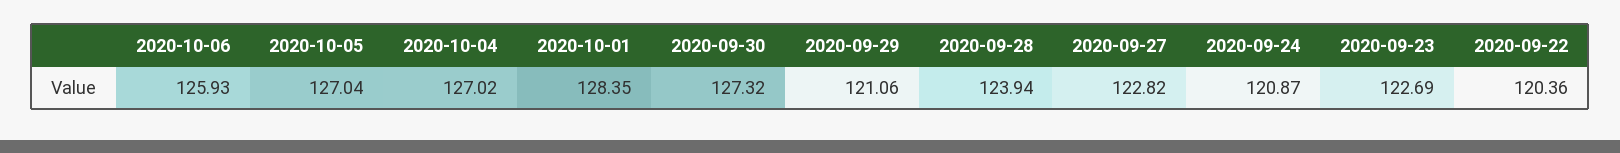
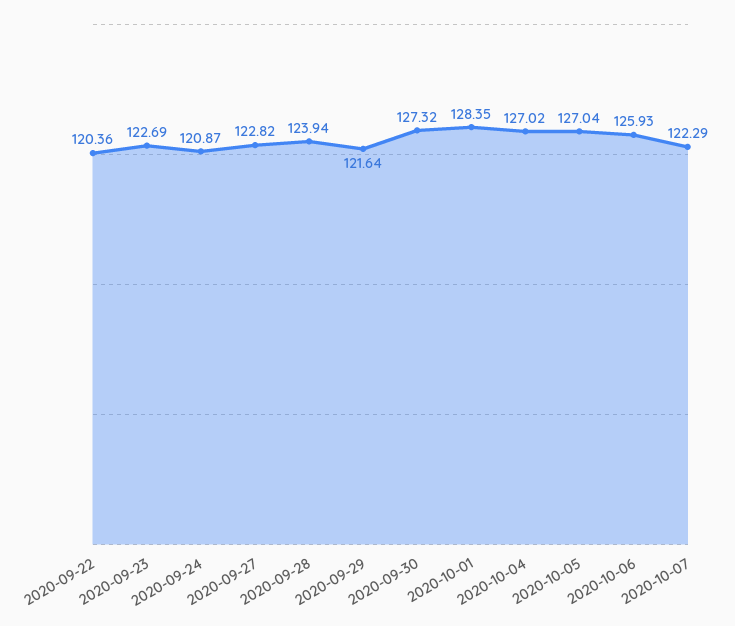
2020-09-29: 121.06 -> 121.64
2020-10-07: none -> 122.29

